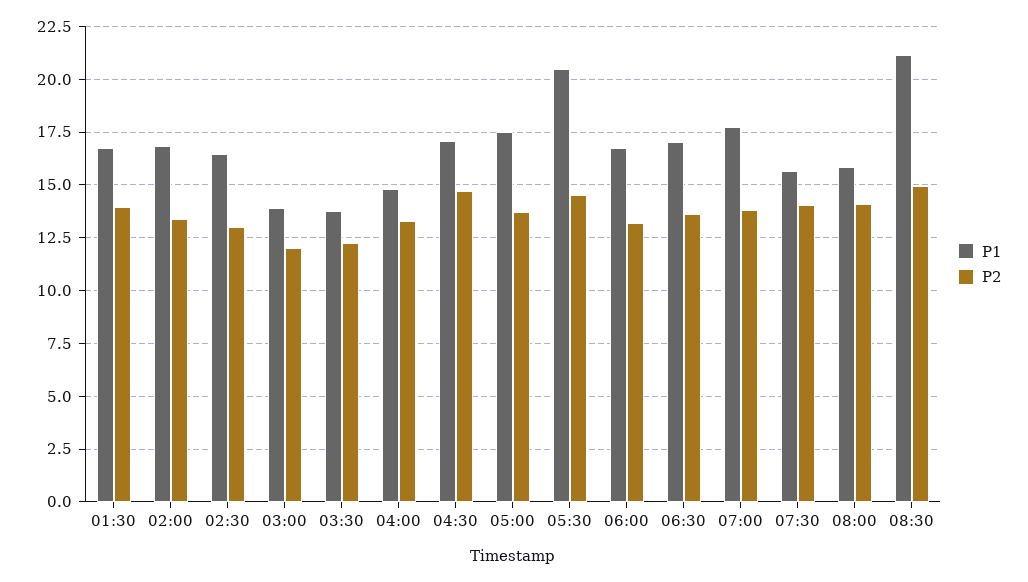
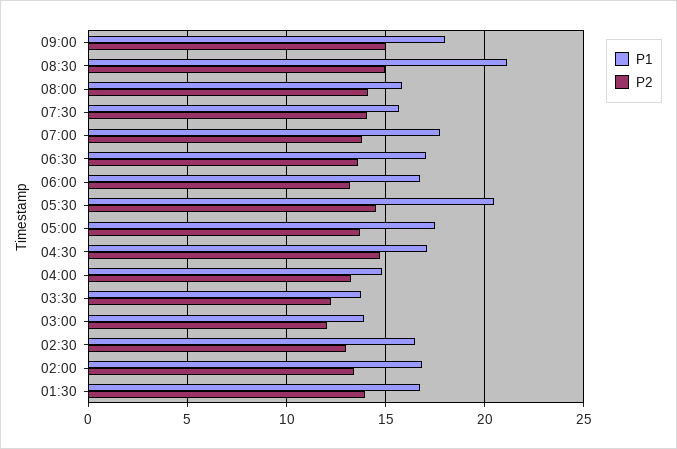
P1, 09:00: none -> 18
P2, 09:00: none -> 15

